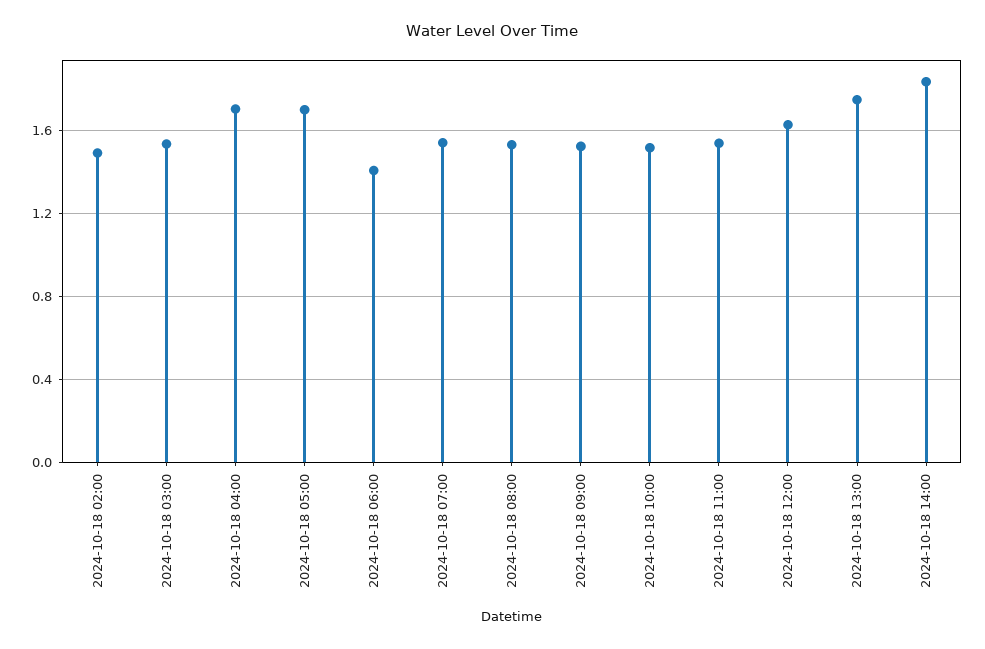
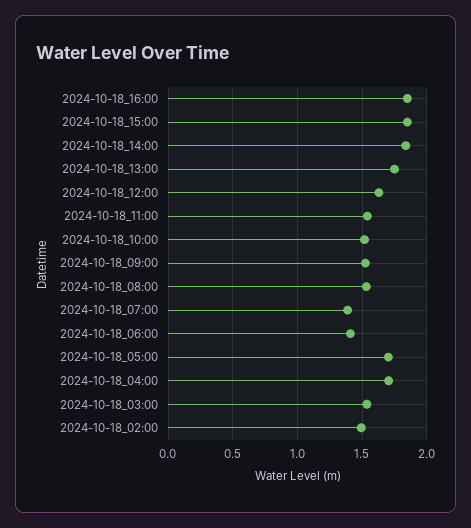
2024-10-18 07:00: 1.55 -> 1.4
2024-10-18_16:00: none -> 1.85
2024-10-18_15:00: none -> 1.85

